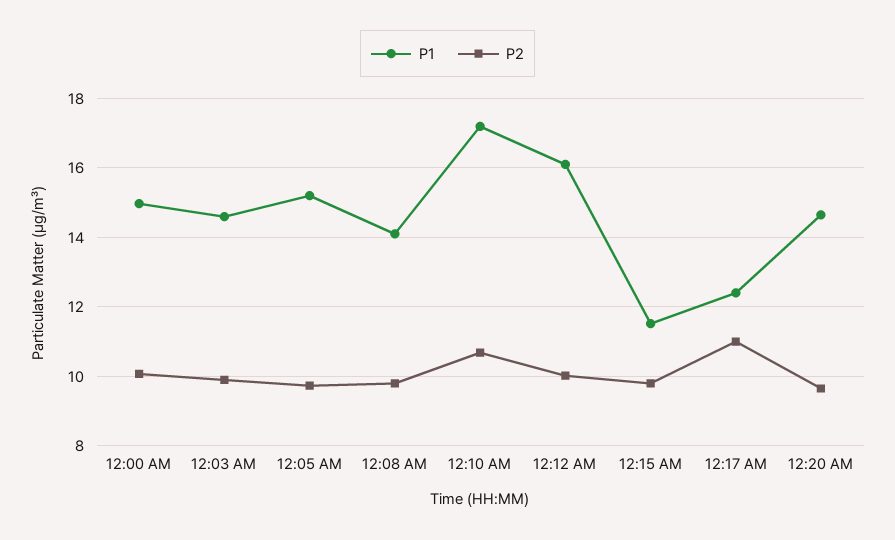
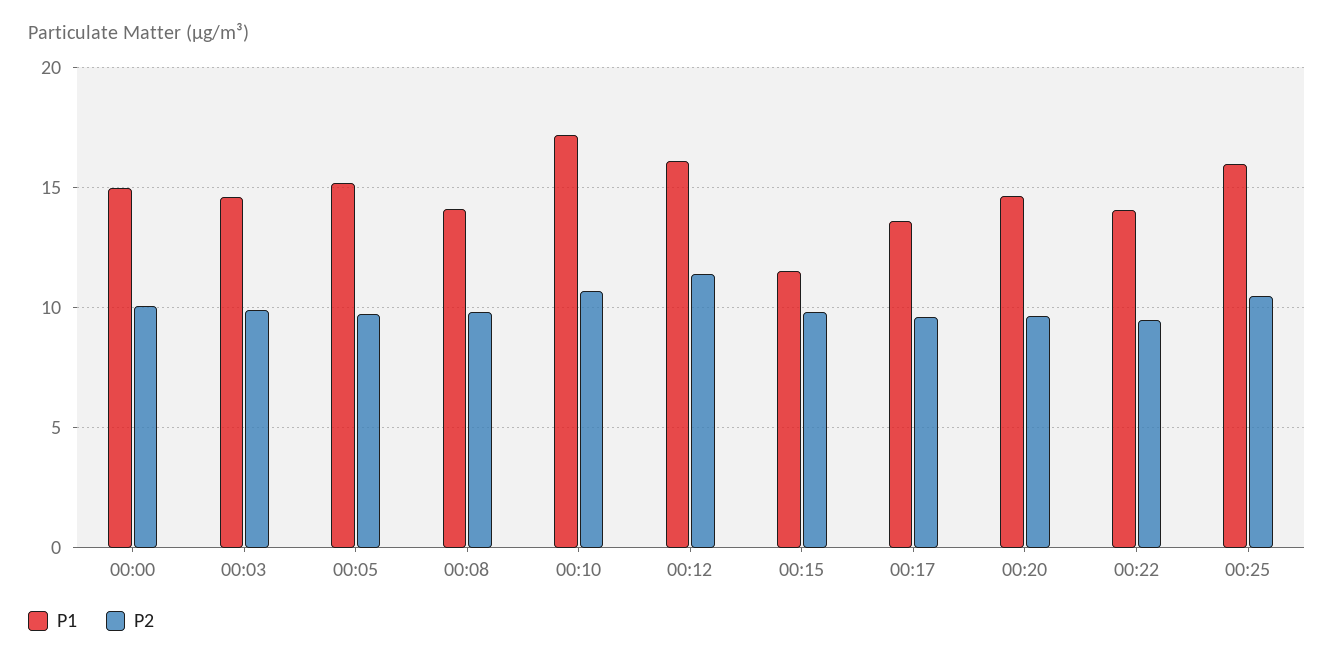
P2, 12:12 AM: 10 -> 11.5
P1, 12:17 AM: 12.4 -> 13.5
P2, 12:17 AM: 11 -> 9.5
P1, 00:22: none -> 14
P2, 00:22: none -> 9.5
P1, 00:25: none -> 16
P2, 00:25: none -> 10.5

